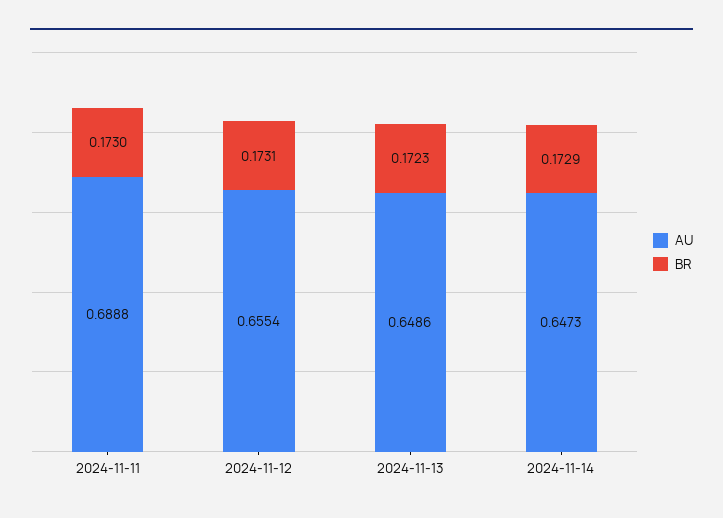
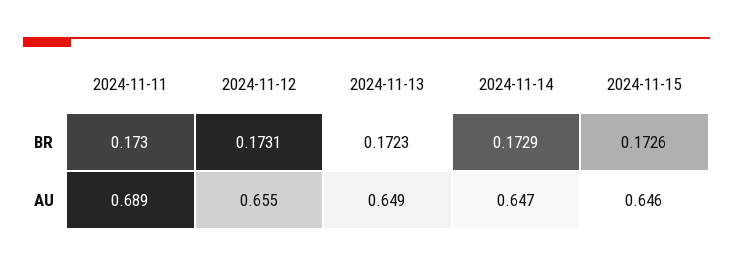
BR, 2024-11-15: none -> 0.1726
AU, 2024-11-15: none -> 0.646

